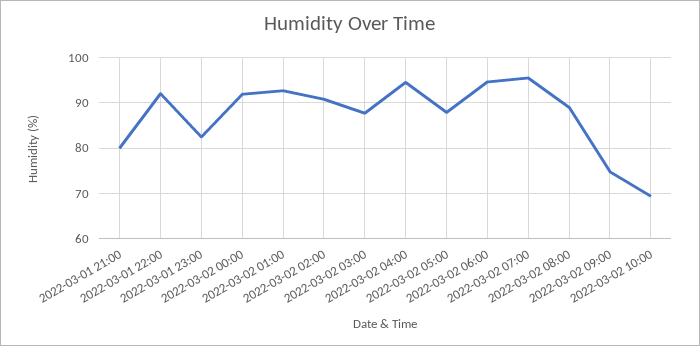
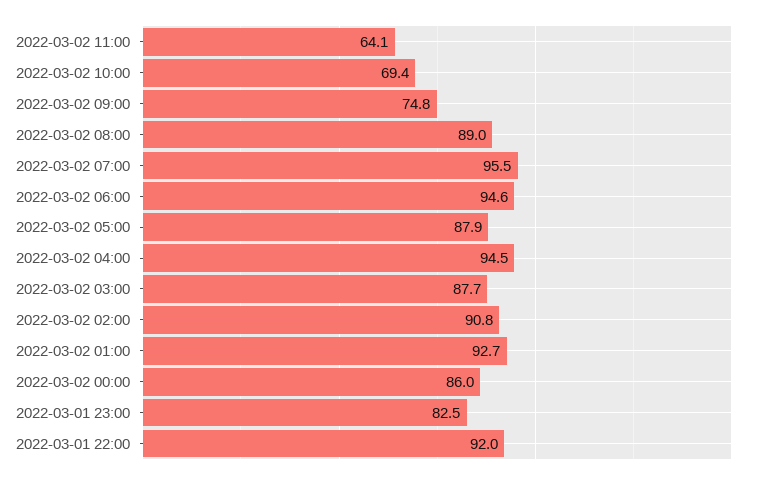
2022-03-01 21:00: 80 -> none
2022-03-02 00:00: 92 -> 86
2022-03-02 11:00: none -> 64.1

